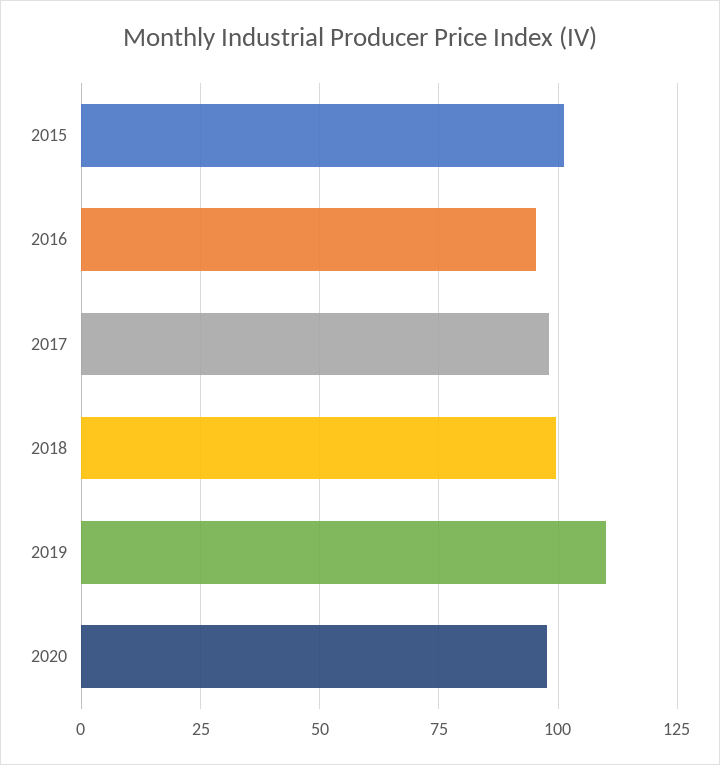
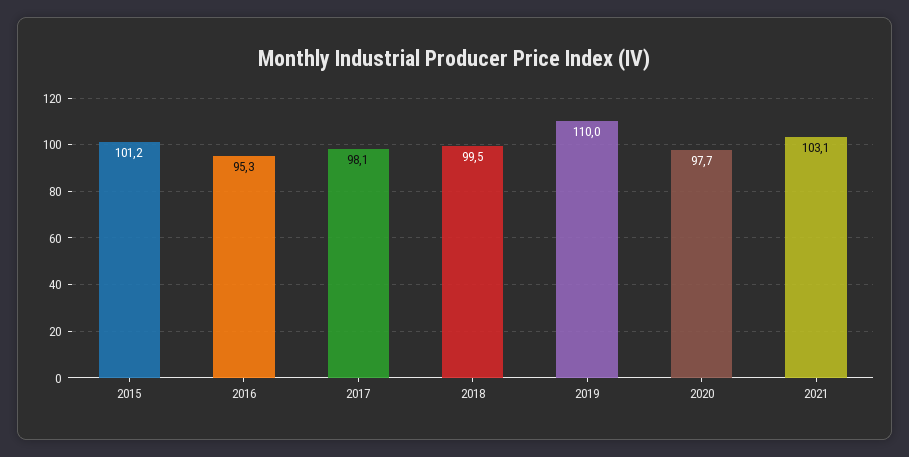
2021: none -> 103.1

